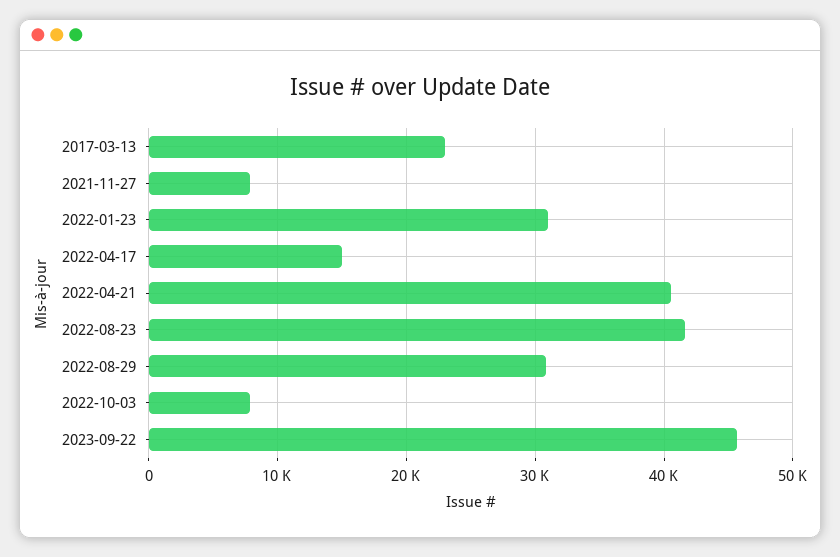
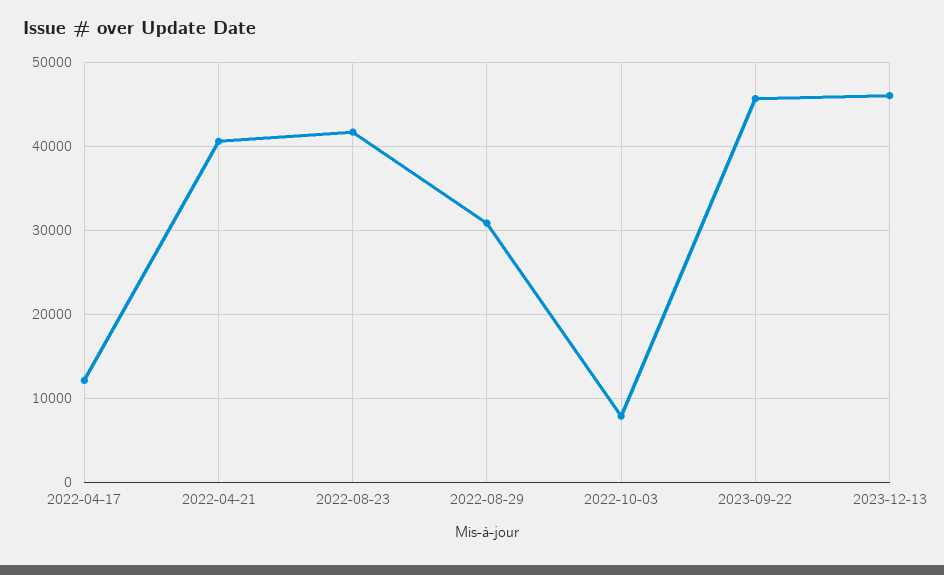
2017-03-13: 23000 -> none
2021-11-27: 8000 -> none
2022-01-23: 31000 -> none
2022-04-17: 15000 -> 12000
2023-12-13: none -> 46000

